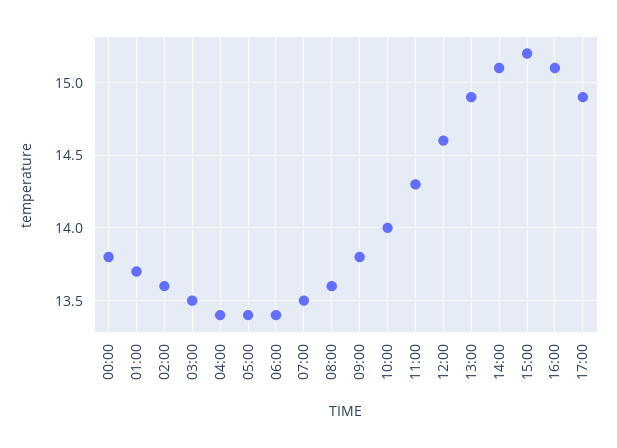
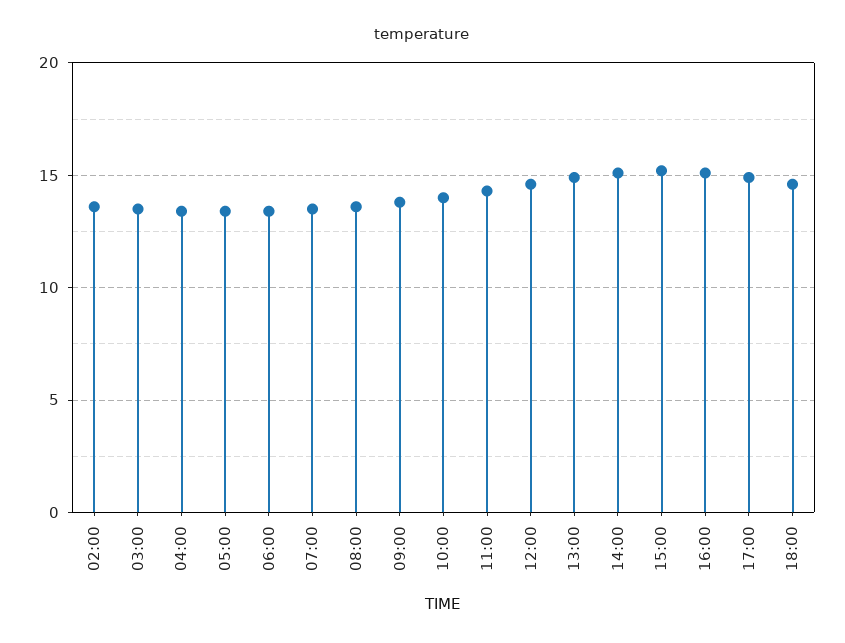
00:00: 13.8 -> none
01:00: 13.7 -> none
18:00: none -> 14.5

